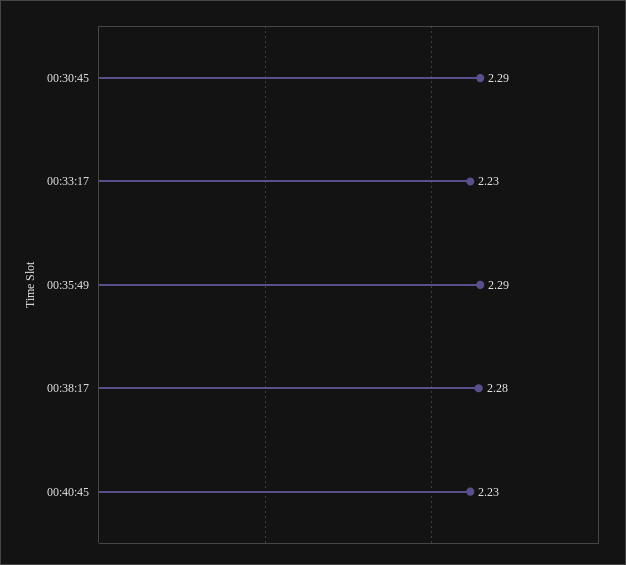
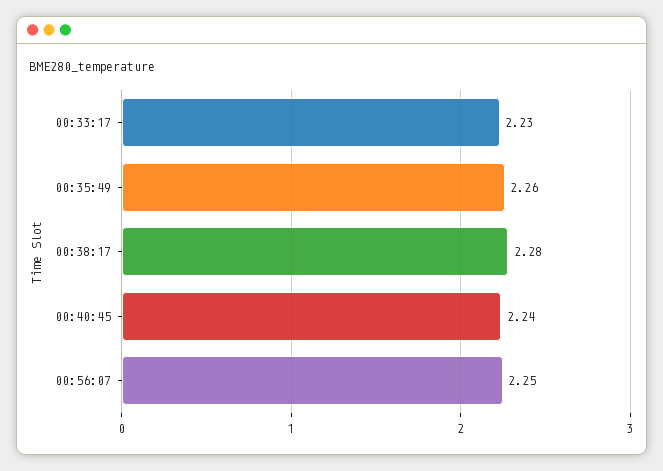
00:30:45: 2.29 -> none
00:35:49: 2.29 -> 2.26
00:40:45: 2.23 -> 2.24
00:56:07: none -> 2.25

